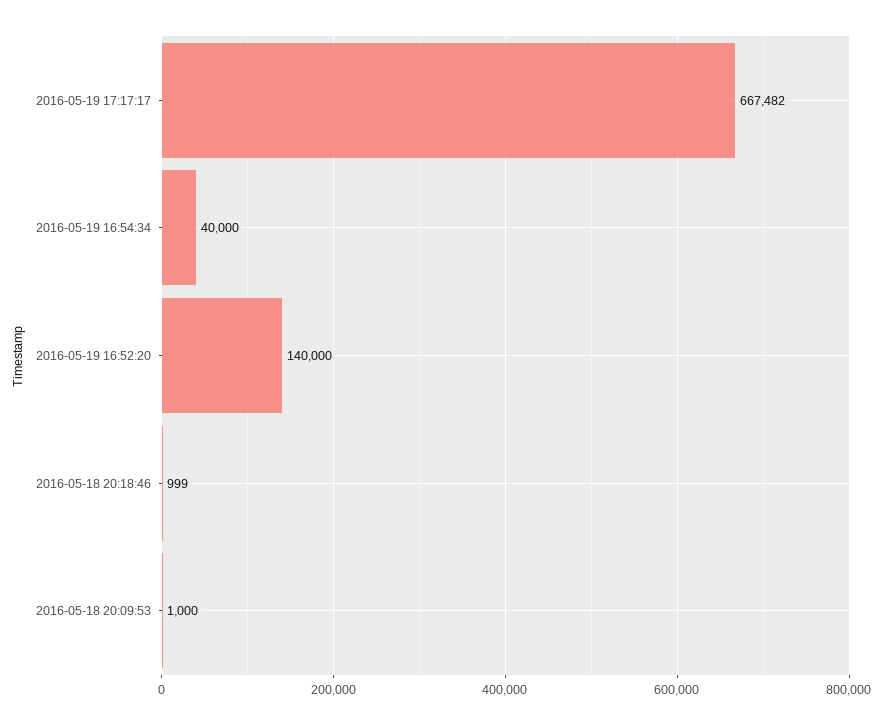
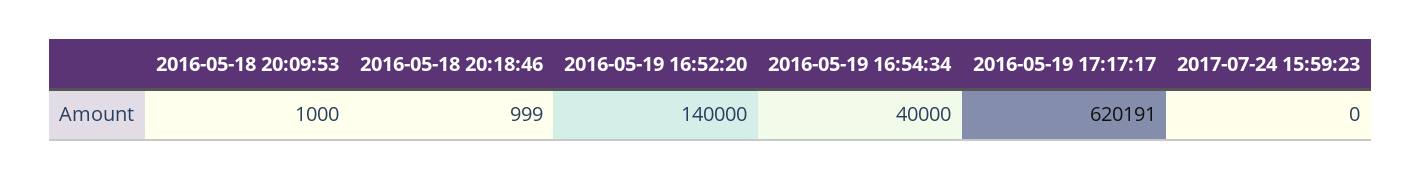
2016-05-19 17:17:17: 667482 -> 620191
2017-07-24 15:59:23: none -> 0

